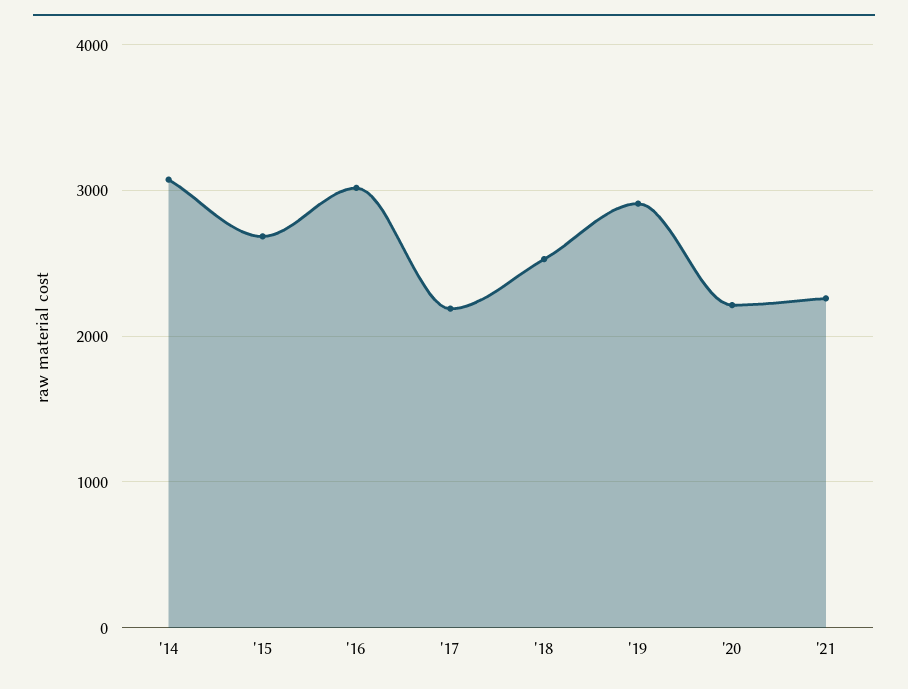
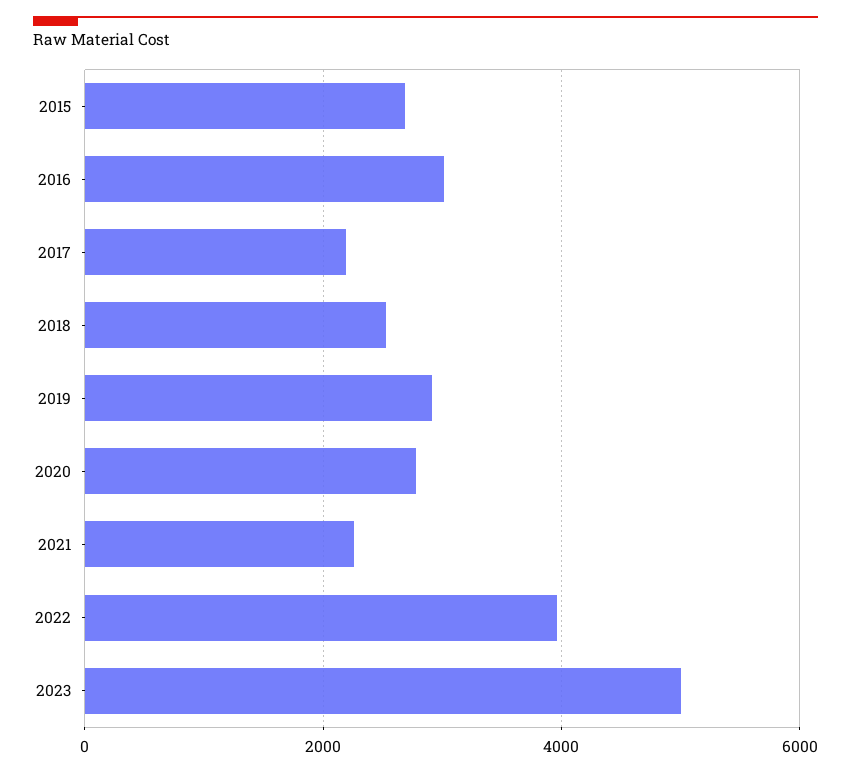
'14: 3100 -> none
'20: 2200 -> 2800
2022: none -> 4000
2023: none -> 5000

